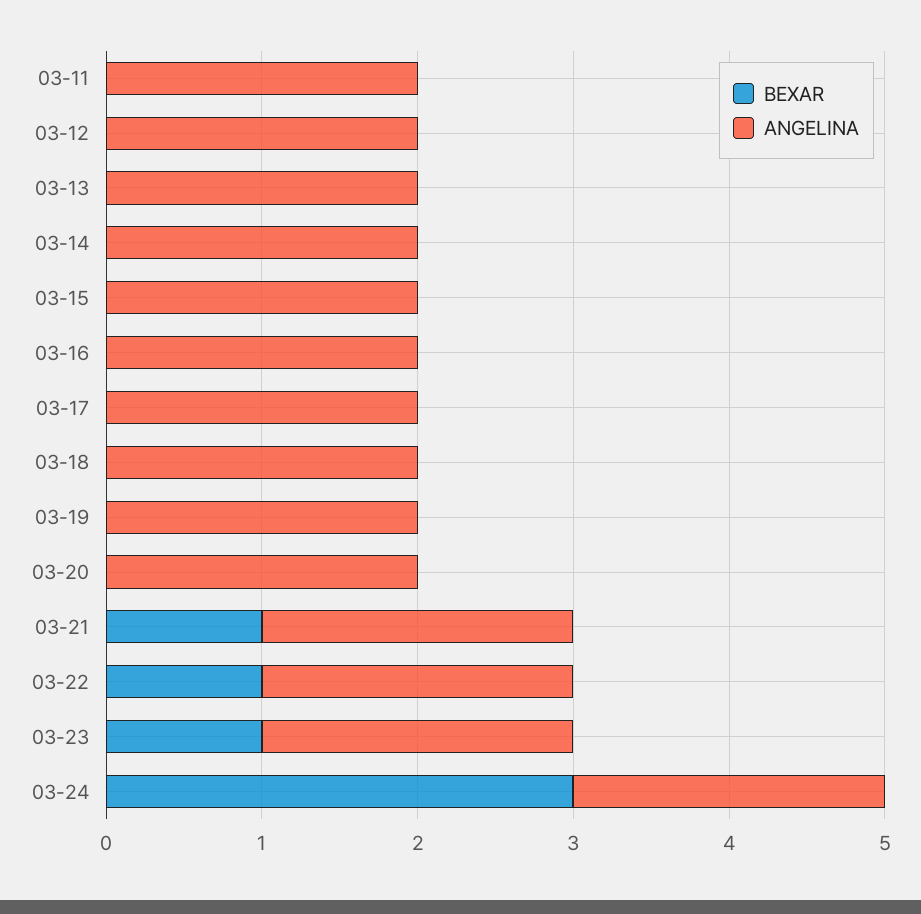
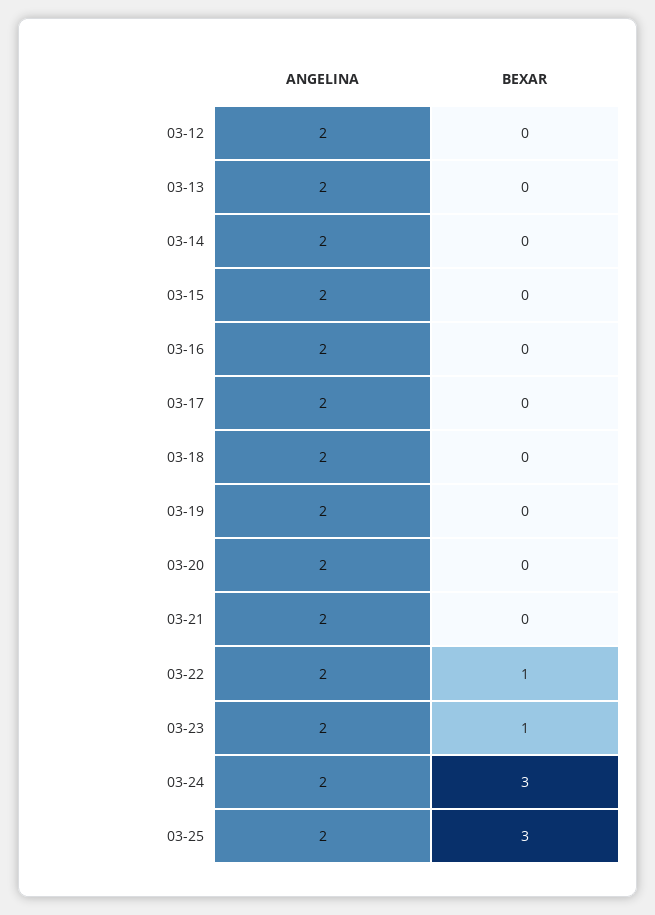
BEXAR, 03-11: 0 -> none
ANGELINA, 03-11: 2 -> none
BEXAR, 03-21: 1 -> 0
ANGELINA, 03-25: none -> 2
BEXAR, 03-25: none -> 3

